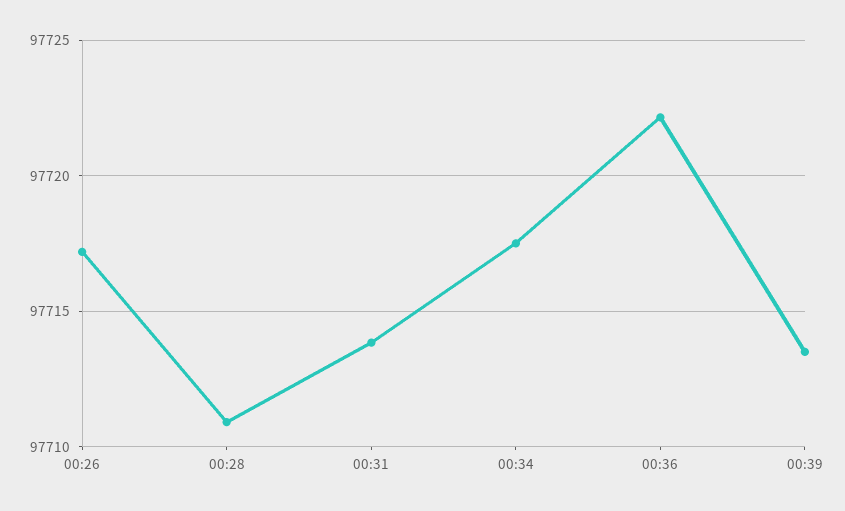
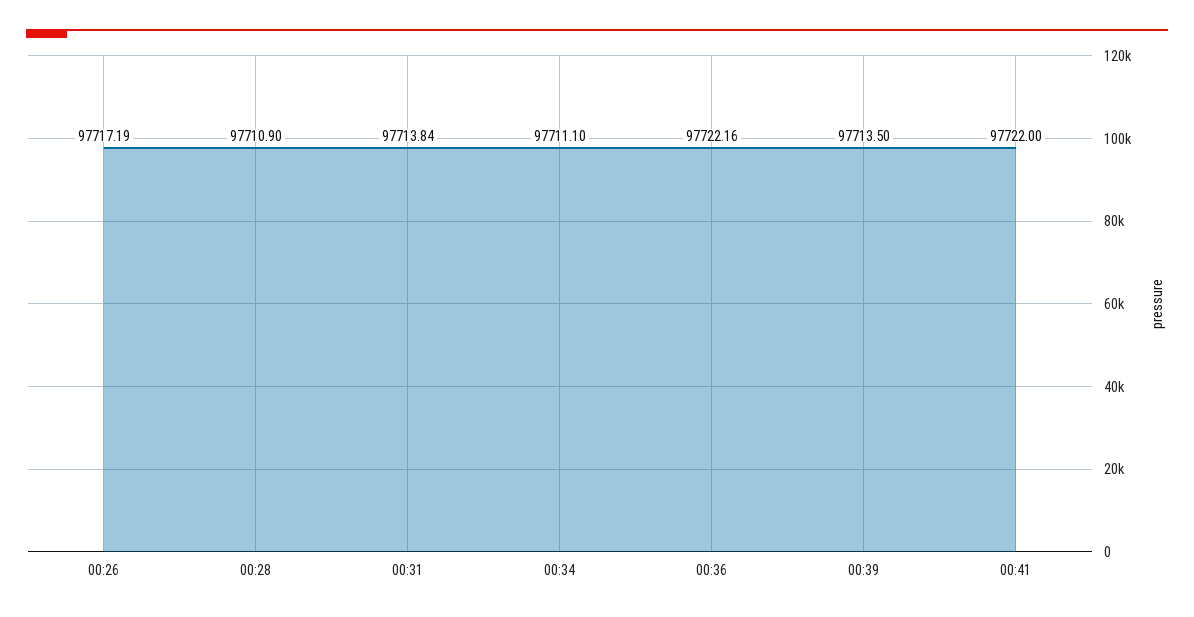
00:34: 97717.5 -> 97711.1
00:41: none -> 97722

